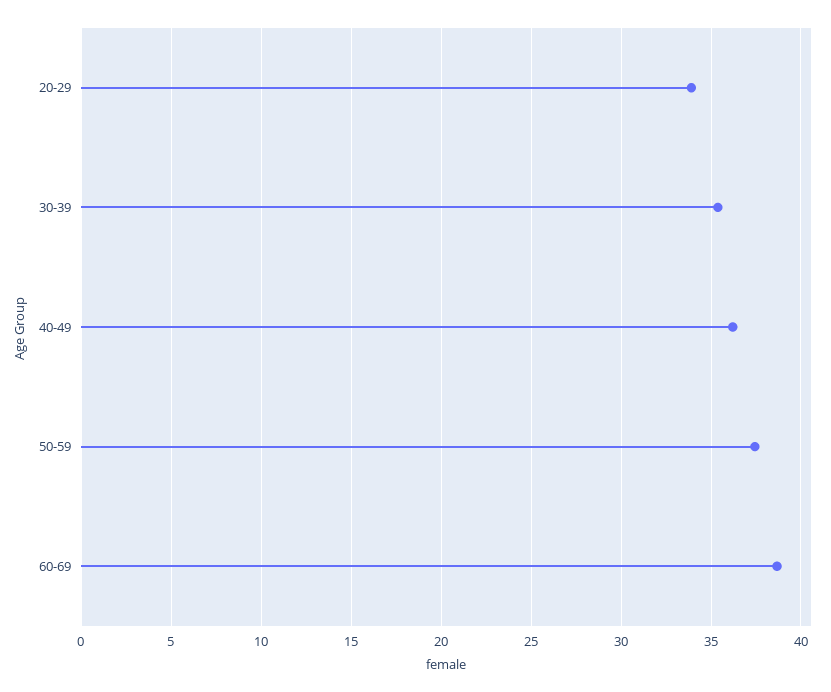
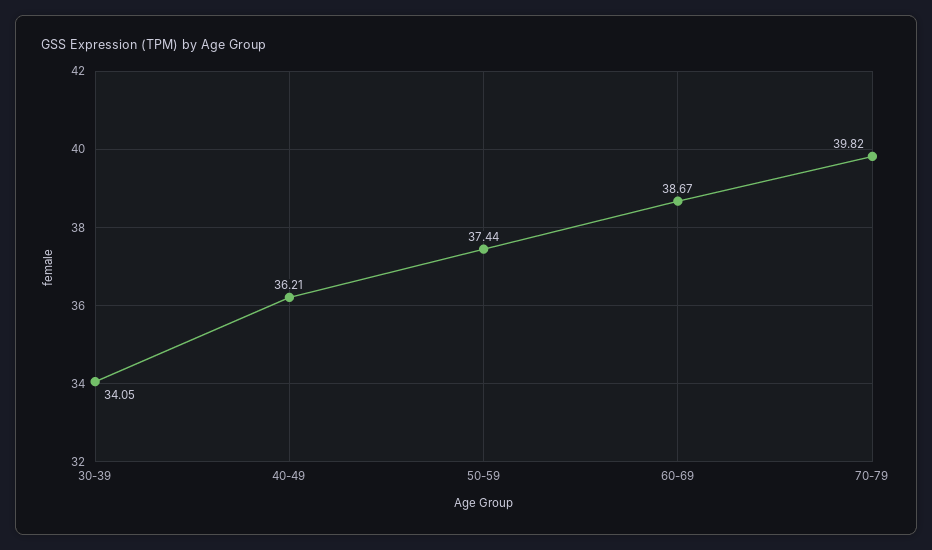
20-29: 34 -> none
30-39: 35.5 -> 34.05
70-79: none -> 39.82

